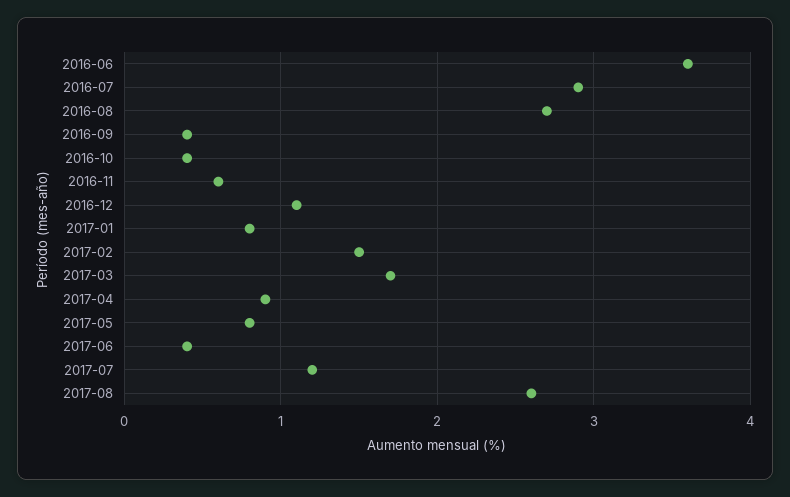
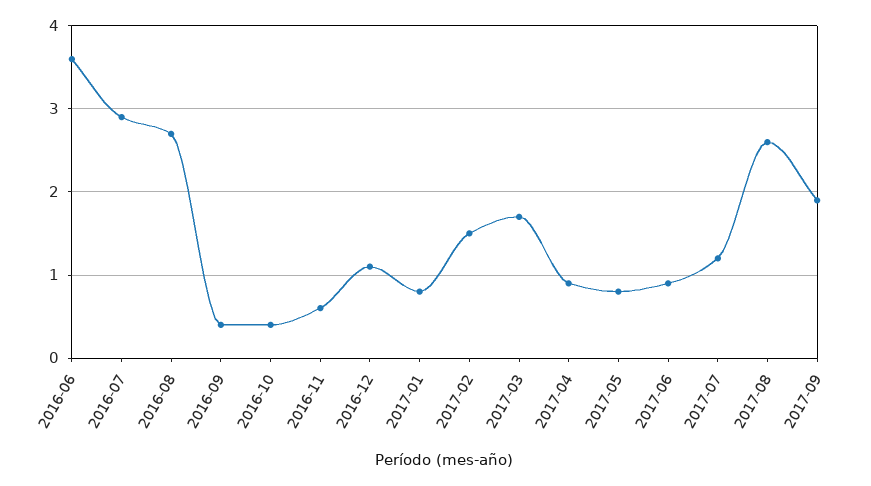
2017-06: 0.4 -> 0.9
2017-09: none -> 1.9

